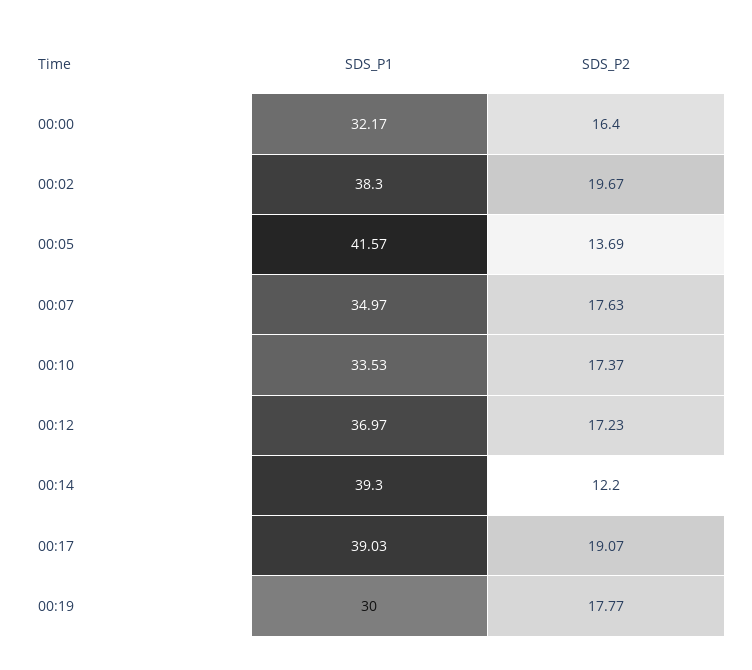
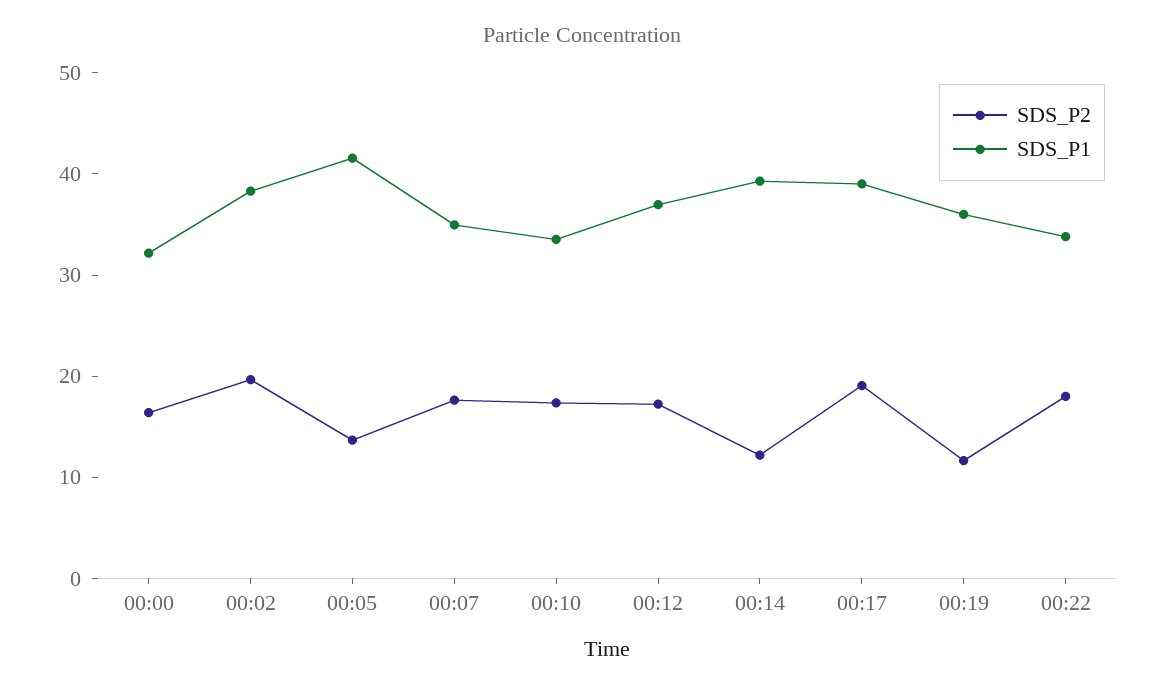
SDS_P1, 00:19: 30 -> 36
SDS_P2, 00:19: 17.77 -> 12
SDS_P2, 00:22: none -> 18
SDS_P1, 00:22: none -> 34

